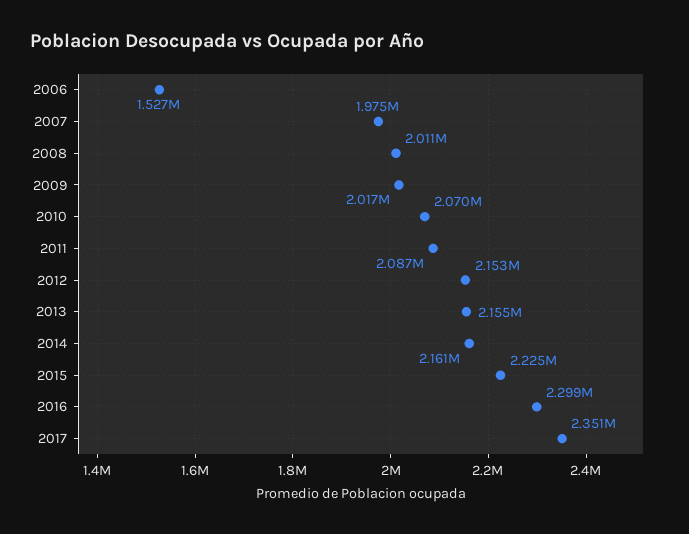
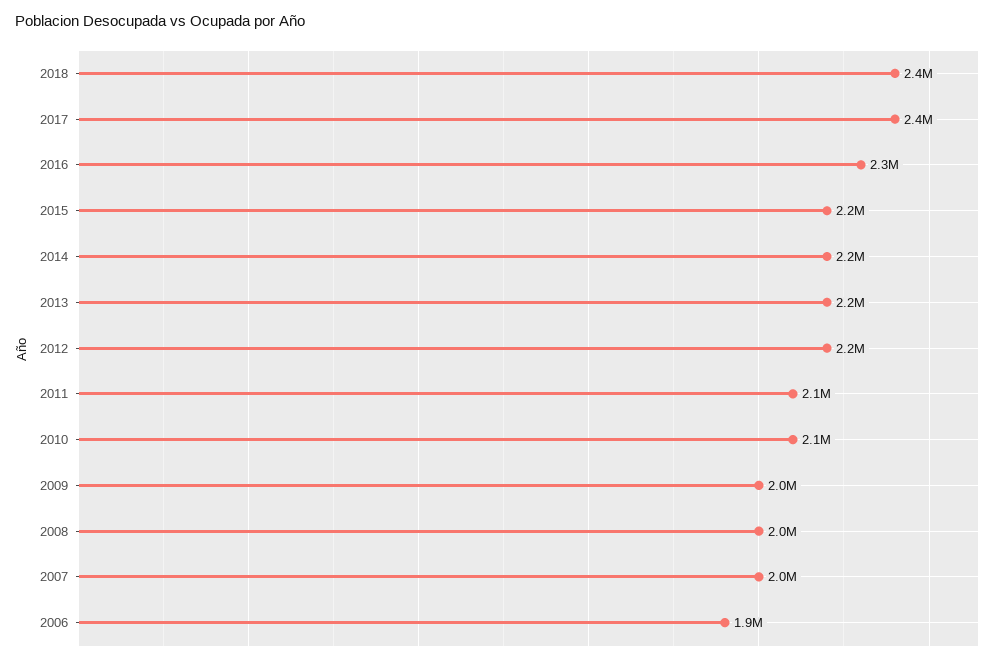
2006: 1527000 -> 1900000
2018: none -> 2400000

